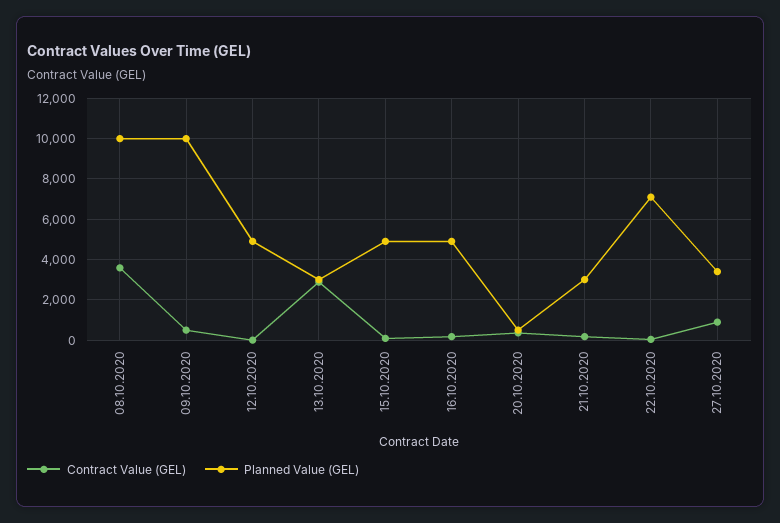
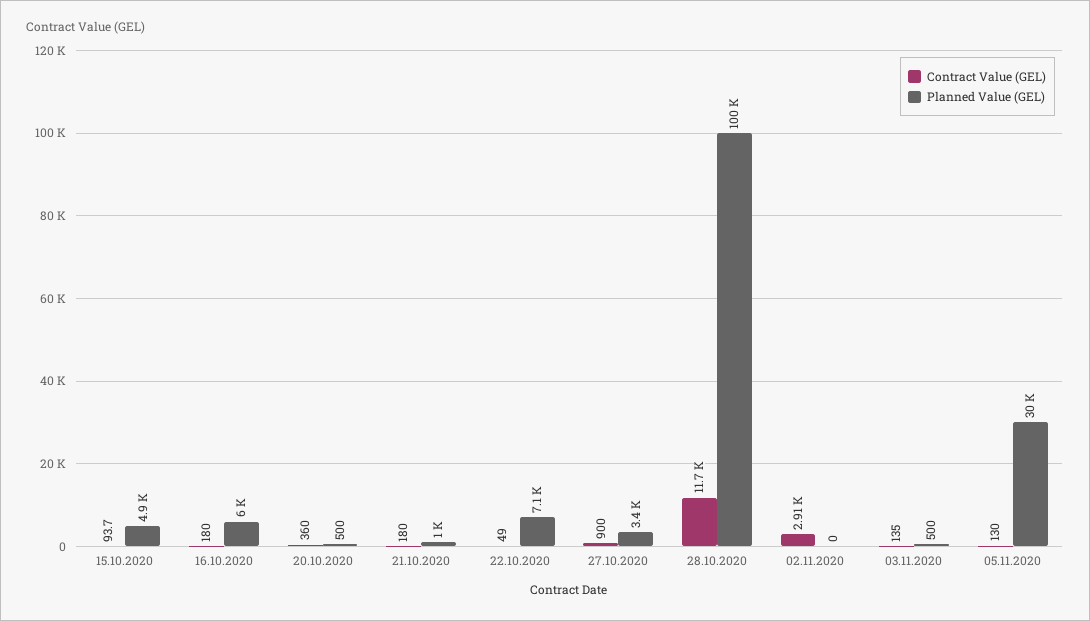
Contract Value (GEL), 08.10.2020: 3500 -> none
Planned Value (GEL), 08.10.2020: 10000 -> none
Contract Value (GEL), 09.10.2020: 500 -> none
Planned Value (GEL), 09.10.2020: 10000 -> none
Contract Value (GEL), 12.10.2020: 0 -> none
Planned Value (GEL), 12.10.2020: 5000 -> none
Contract Value (GEL), 13.10.2020: 3000 -> none
Planned Value (GEL), 13.10.2020: 3000 -> none
Planned Value (GEL), 16.10.2020: 5000 -> 6000
Planned Value (GEL), 21.10.2020: 3000 -> 1000
Contract Value (GEL), 28.10.2020: none -> 11700
Planned Value (GEL), 28.10.2020: none -> 100000
Contract Value (GEL), 02.11.2020: none -> 2910
Planned Value (GEL), 02.11.2020: none -> 0
Contract Value (GEL), 03.11.2020: none -> 135
Planned Value (GEL), 03.11.2020: none -> 500
Contract Value (GEL), 05.11.2020: none -> 130
Planned Value (GEL), 05.11.2020: none -> 30000

